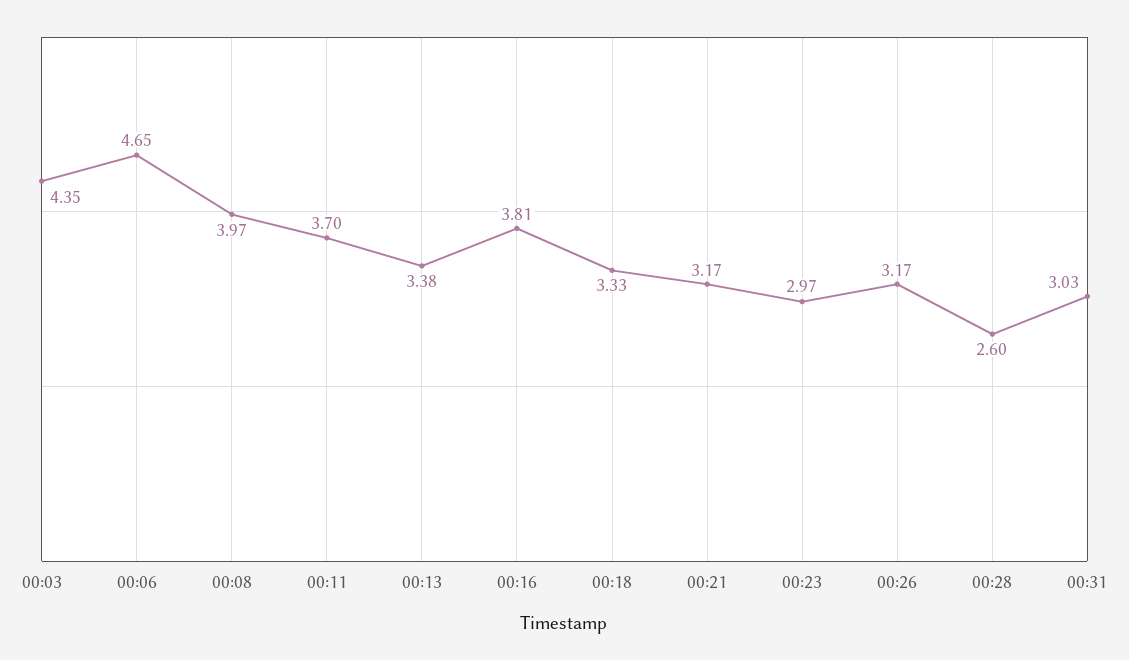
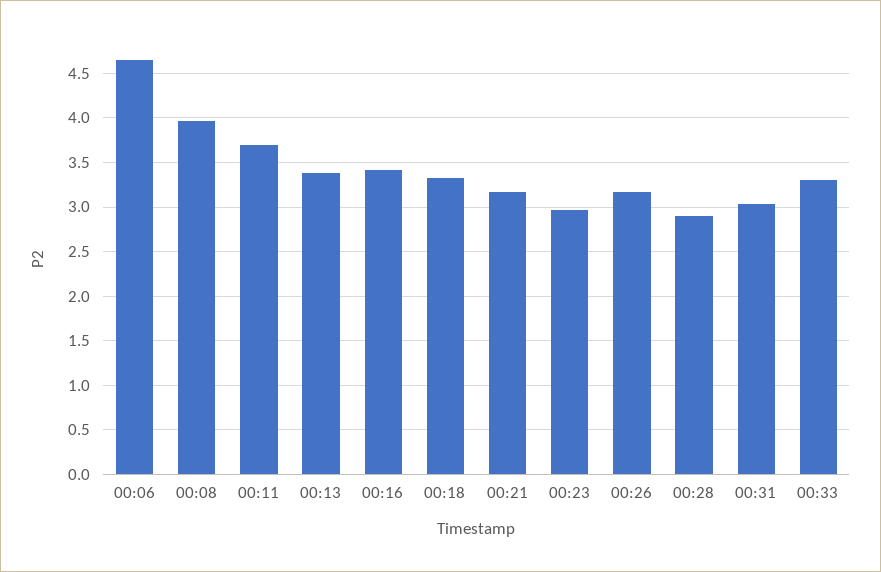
00:03: 4.35 -> none
00:16: 3.81 -> 3.4
00:28: 2.6 -> 2.9
00:33: none -> 3.3

